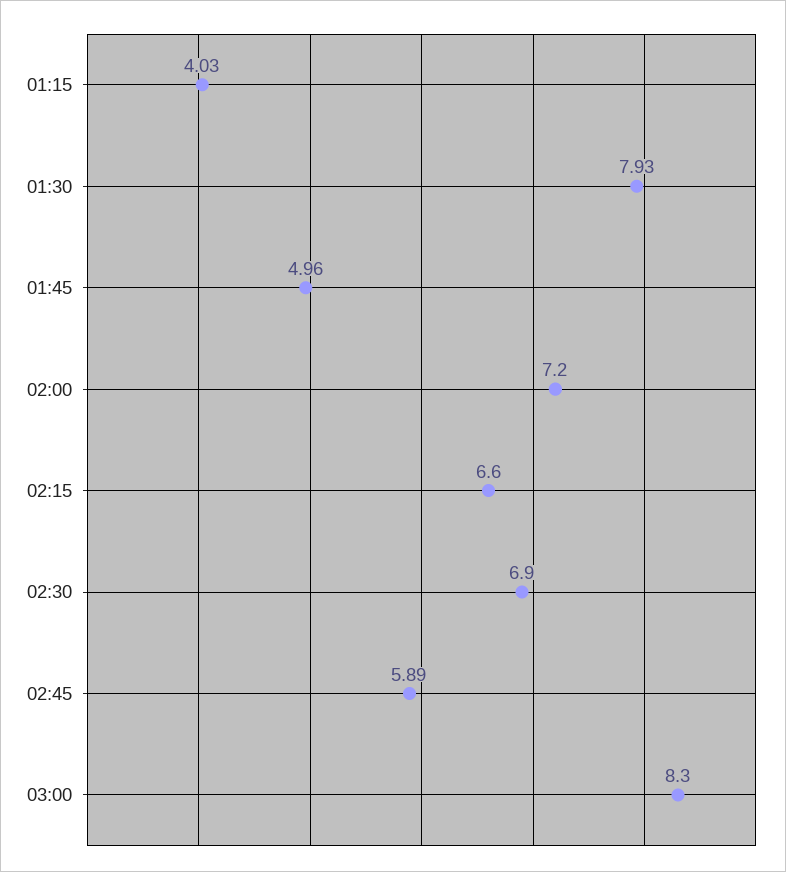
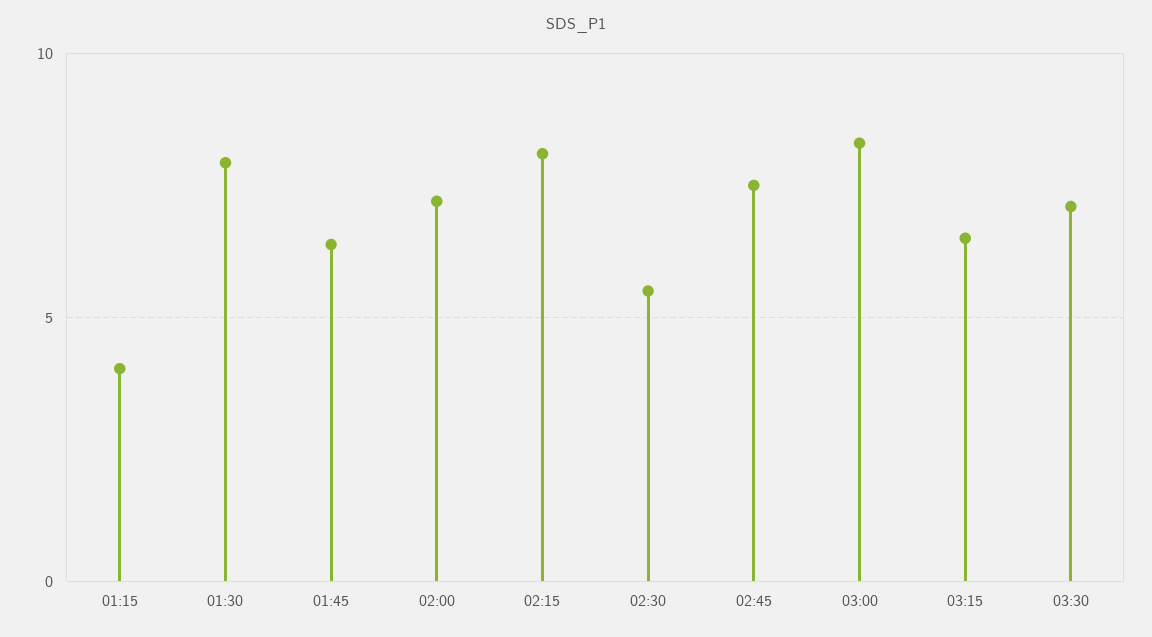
01:45: 4.96 -> 6.5
02:15: 6.6 -> 8
02:30: 6.9 -> 5.5
02:45: 5.89 -> 7.5
03:15: none -> 6.5
03:30: none -> 7

